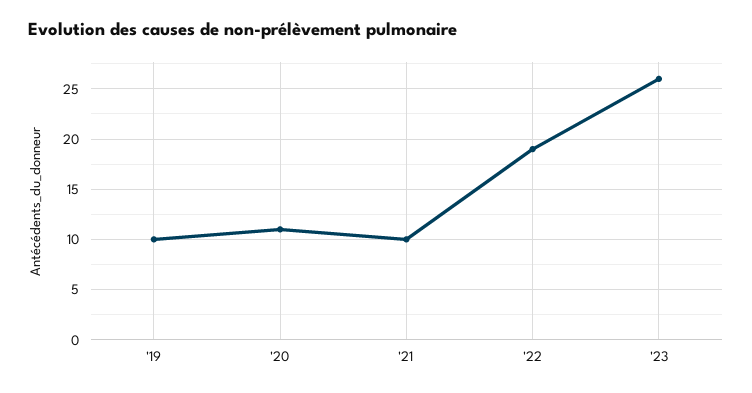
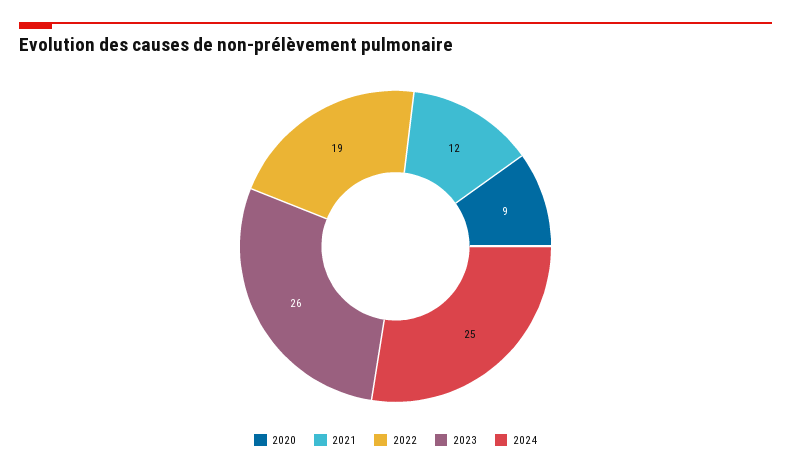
'19: 10 -> none
'20: 11 -> 9
'21: 10 -> 12
2024: none -> 25

